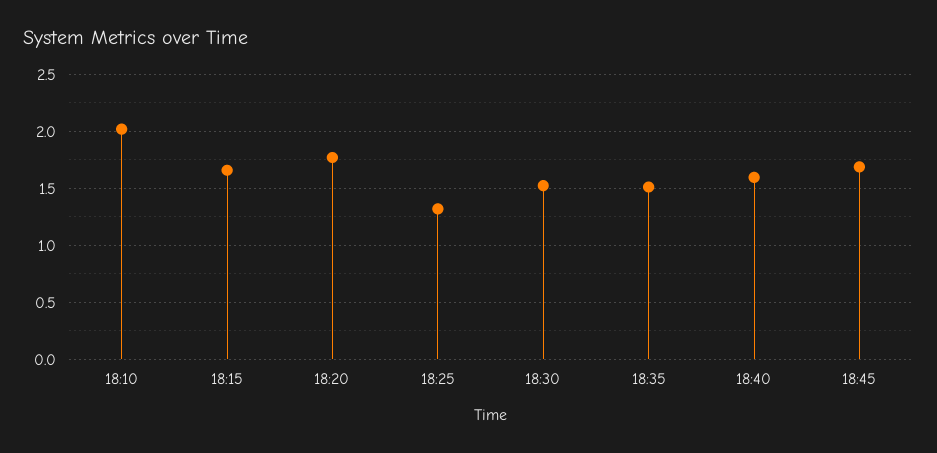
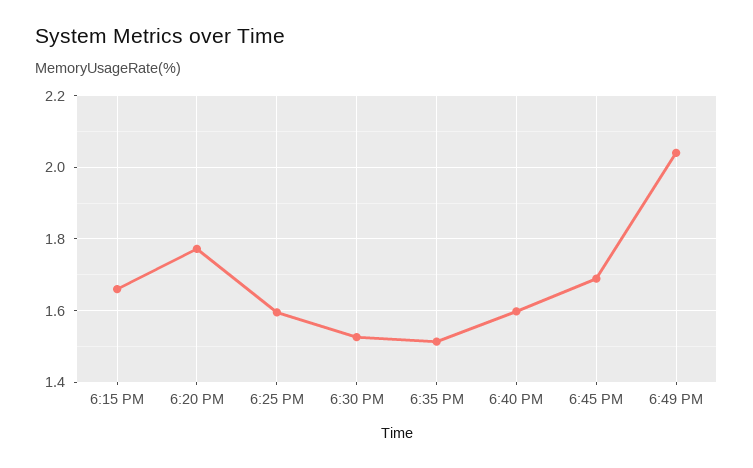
18:10: 2 -> none
18:25: 1.3 -> 1.6
6:49 PM: none -> 2.04

